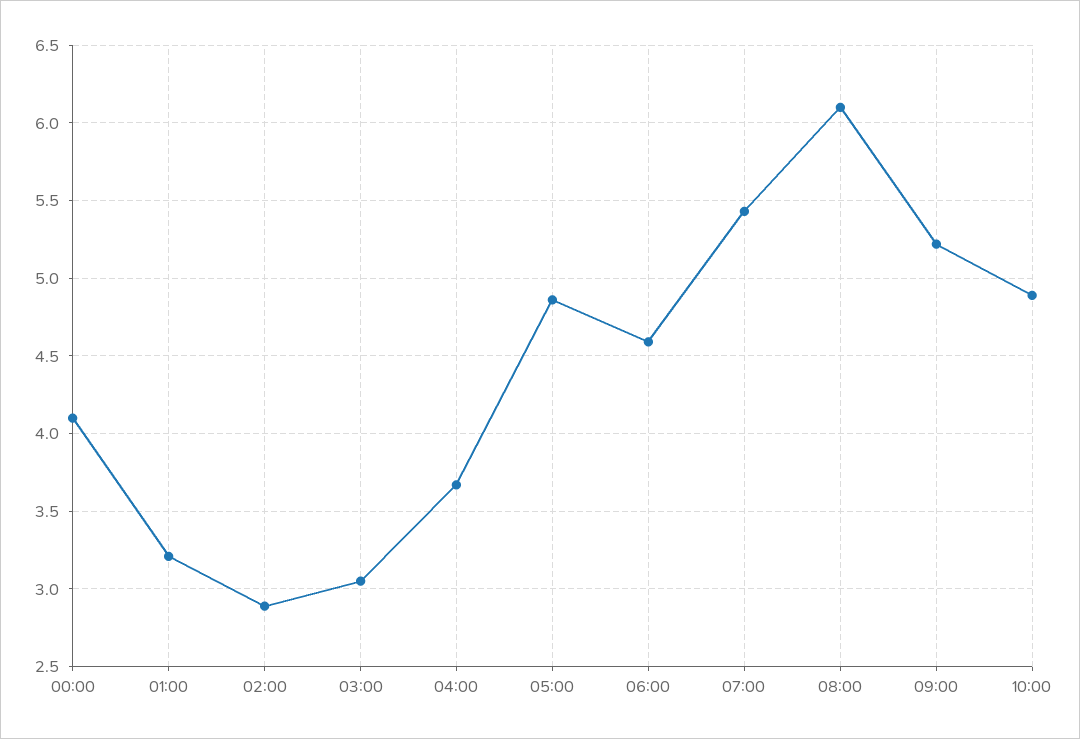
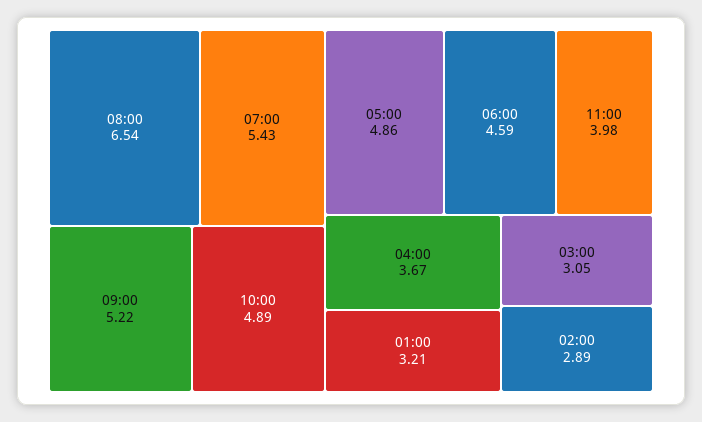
00:00: 4.1 -> none
08:00: 6.1 -> 6.54
11:00: none -> 3.98

